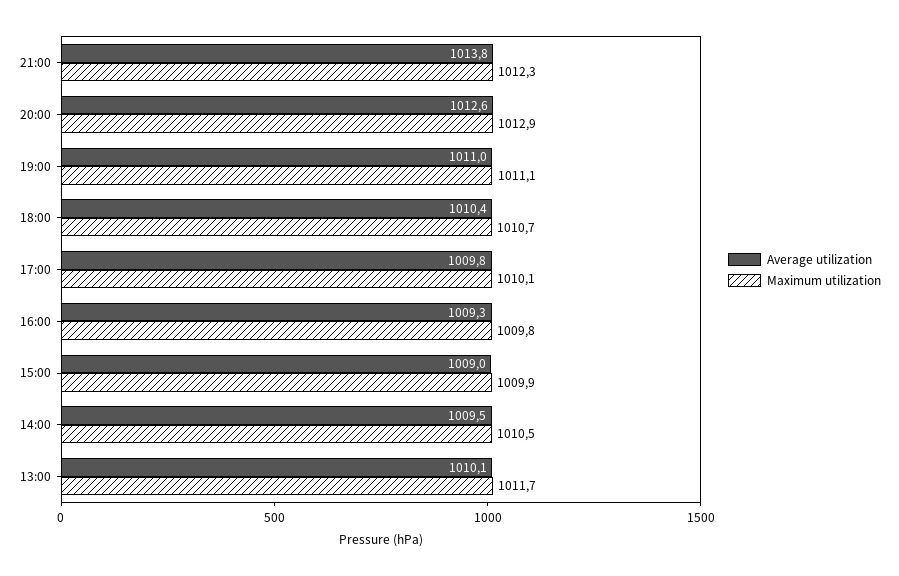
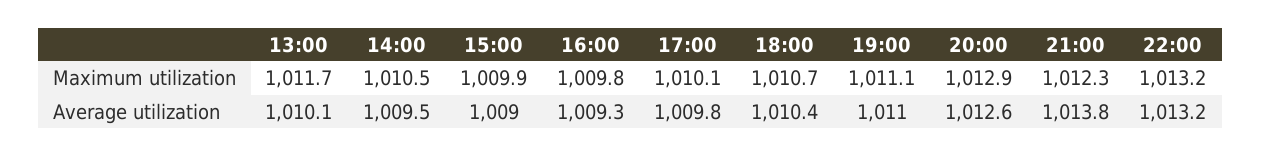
Maximum utilization, 22:00: none -> 1013.2
Average utilization, 22:00: none -> 1013.2

